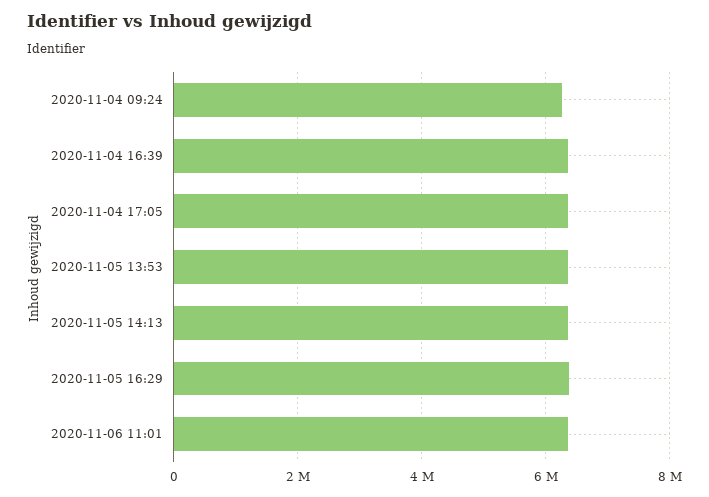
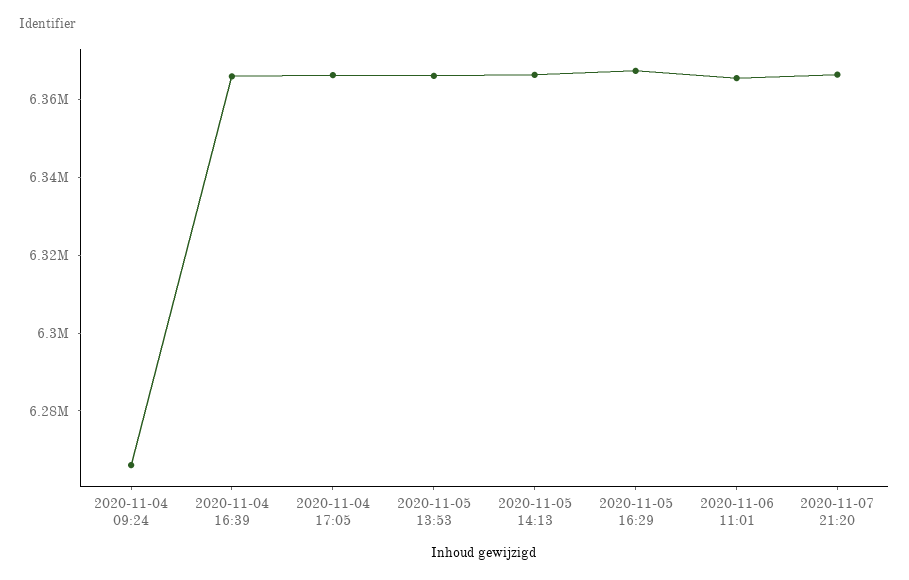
2020-11-07 21:20: none -> 6365000

